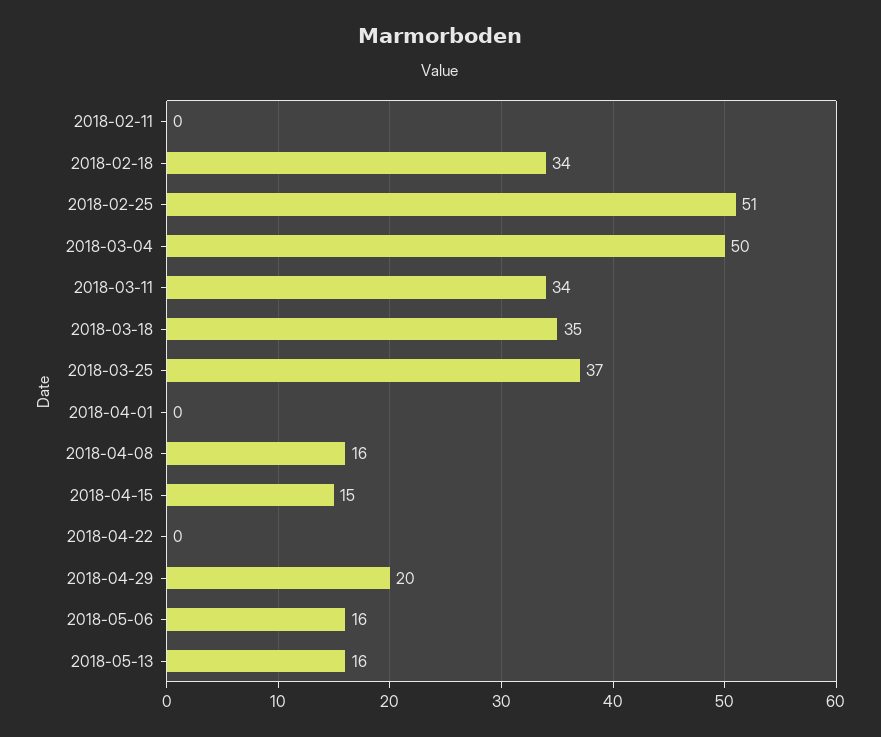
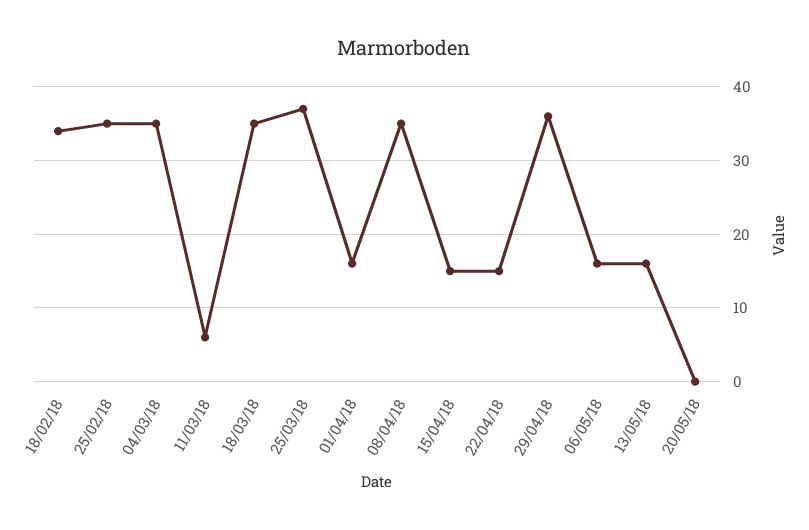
2018-02-11: 0 -> none
2018-02-25: 51 -> 35
2018-03-04: 50 -> 35
2018-03-11: 34 -> 6
2018-04-01: 0 -> 16
2018-04-08: 16 -> 35
2018-04-22: 0 -> 15
2018-04-29: 20 -> 36
20/05/18: none -> 0

